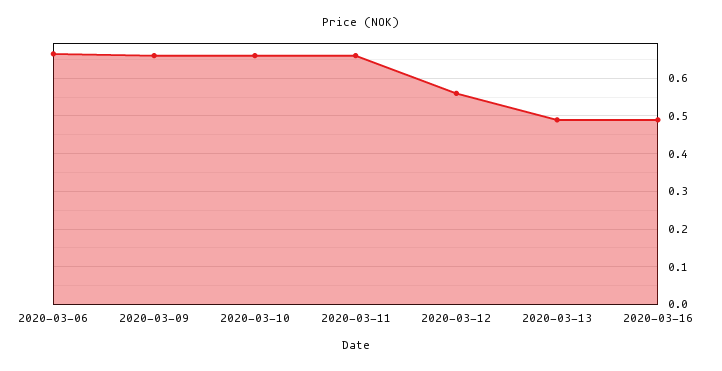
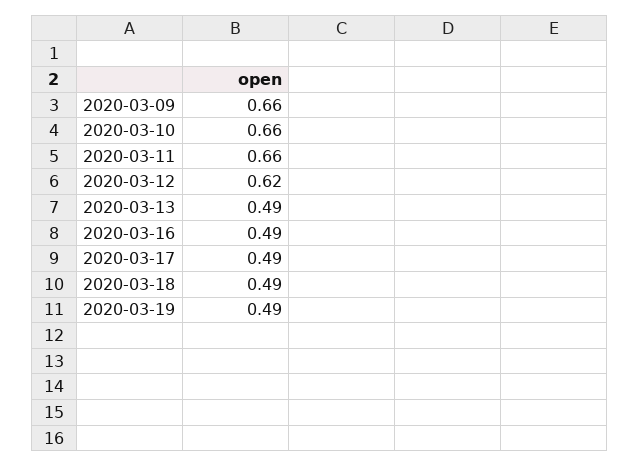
2020-03-06: 0.66 -> none
2020-03-12: 0.56 -> 0.62
2020-03-17: none -> 0.49
2020-03-18: none -> 0.49
2020-03-19: none -> 0.49

